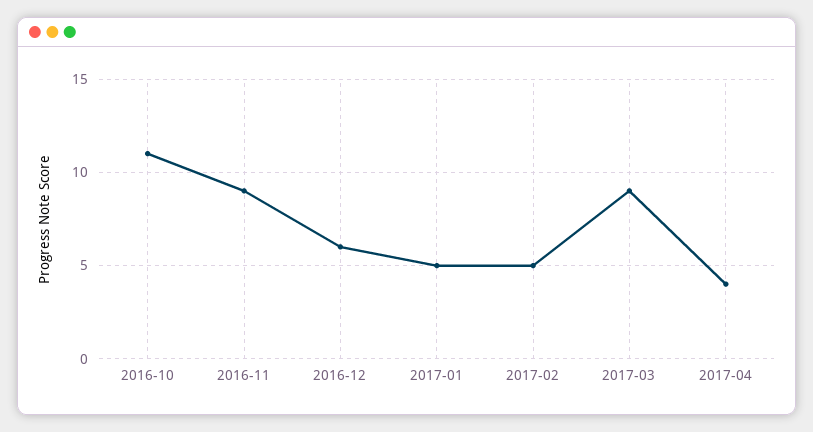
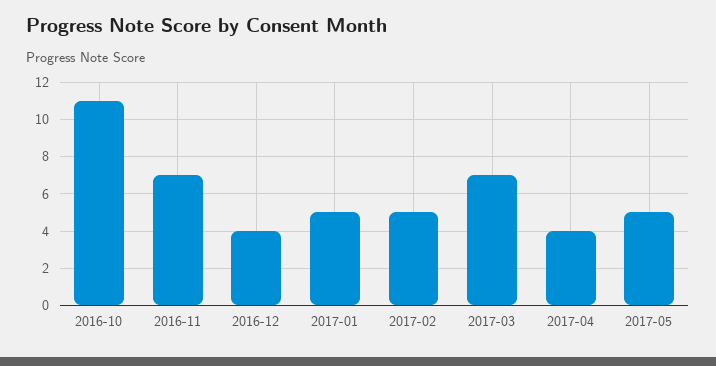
2016-11: 9 -> 7
2016-12: 6 -> 4
2017-03: 9 -> 7
2017-05: none -> 5

